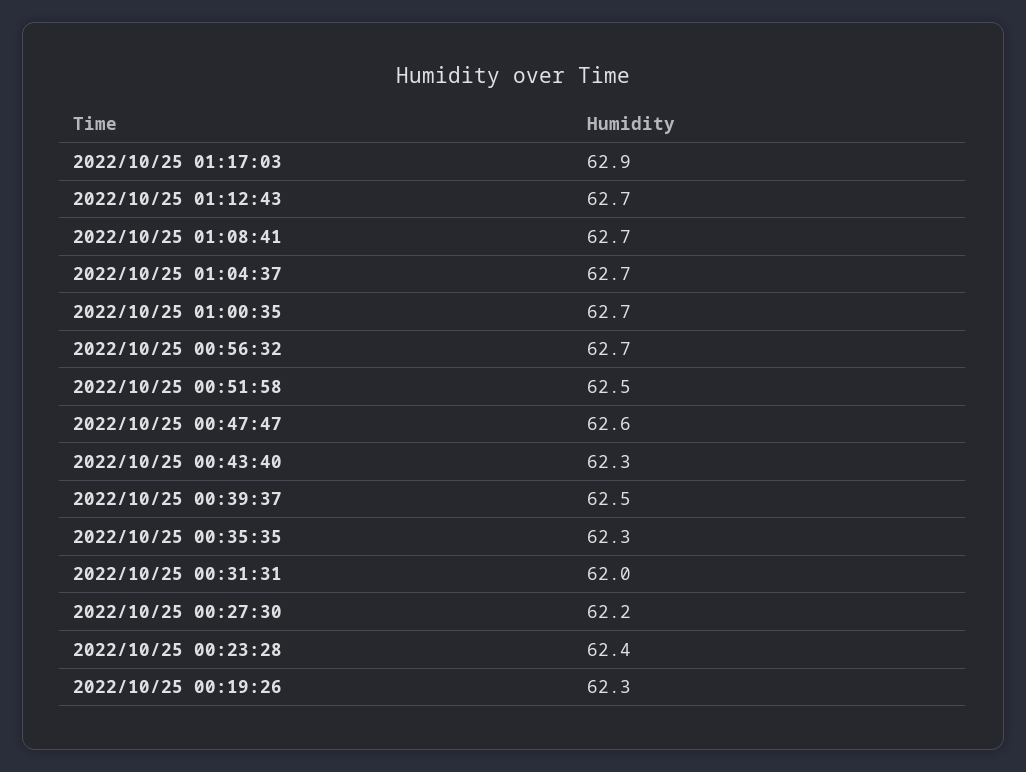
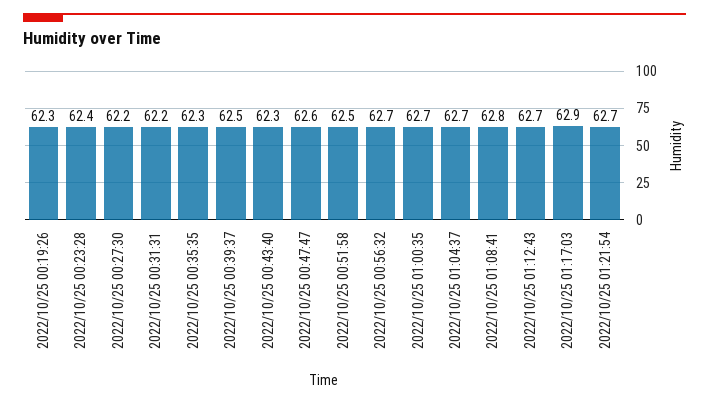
2022/10/25 01:08:41: 62.7 -> 62.8
2022/10/25 00:31:31: 62 -> 62.2
2022/10/25 01:21:54: none -> 62.7

